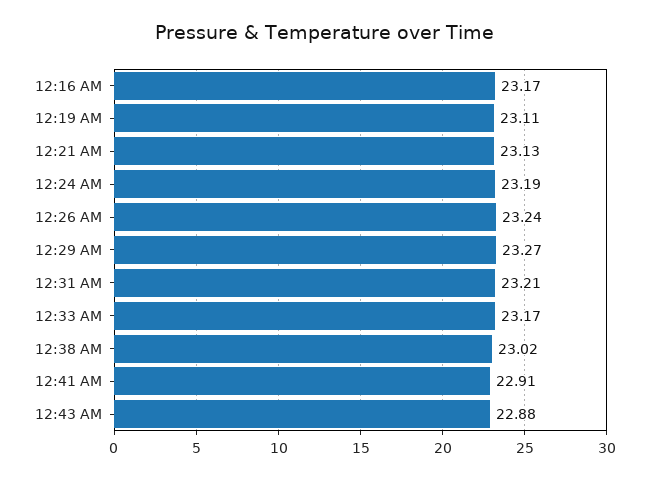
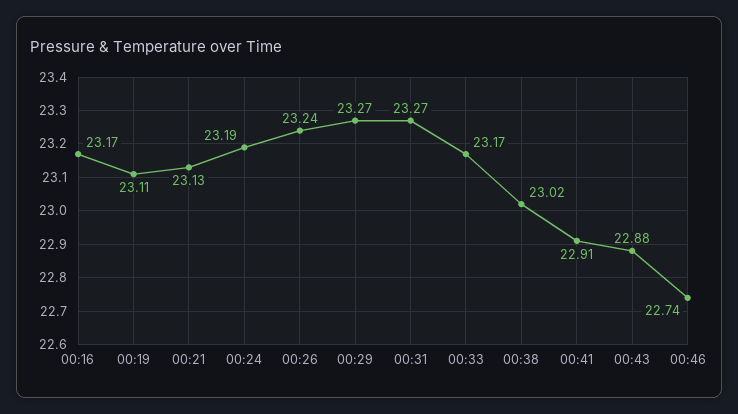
12:31 AM: 23.21 -> 23.27
00:46: none -> 22.74

